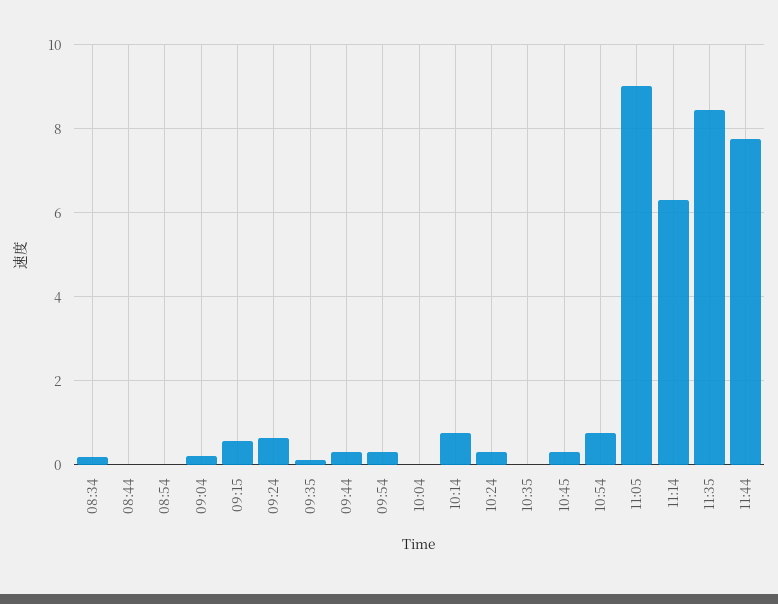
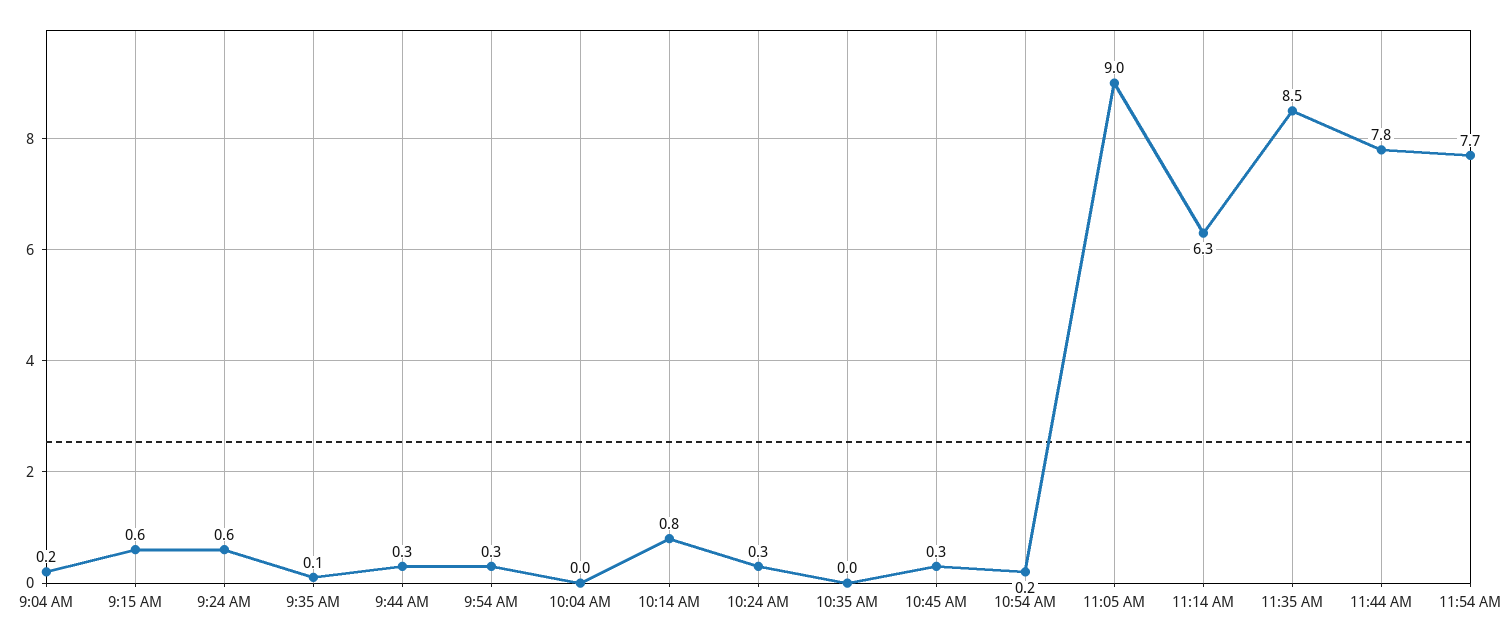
08:34: 0.2 -> none
08:44: 0 -> none
08:54: 0 -> none
10:54: 0.8 -> 0.2
11:54 AM: none -> 7.7

